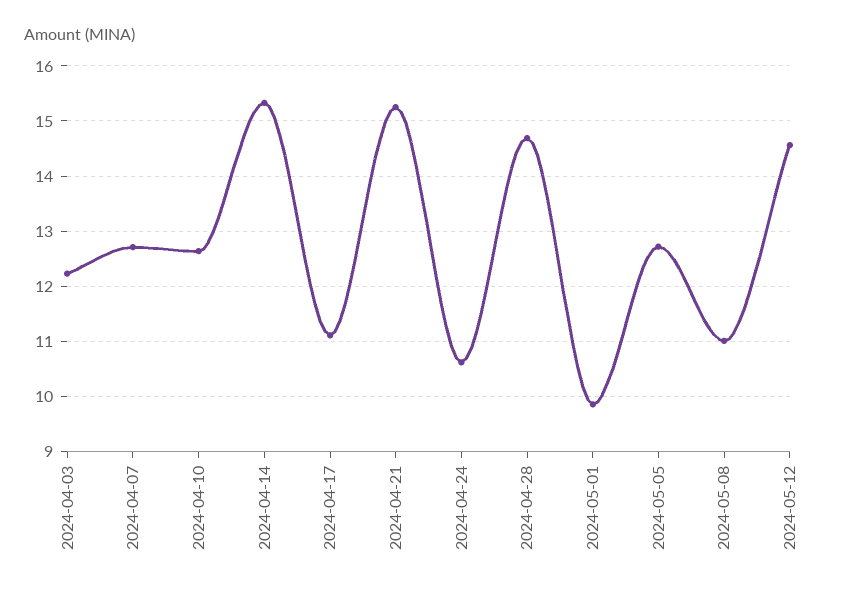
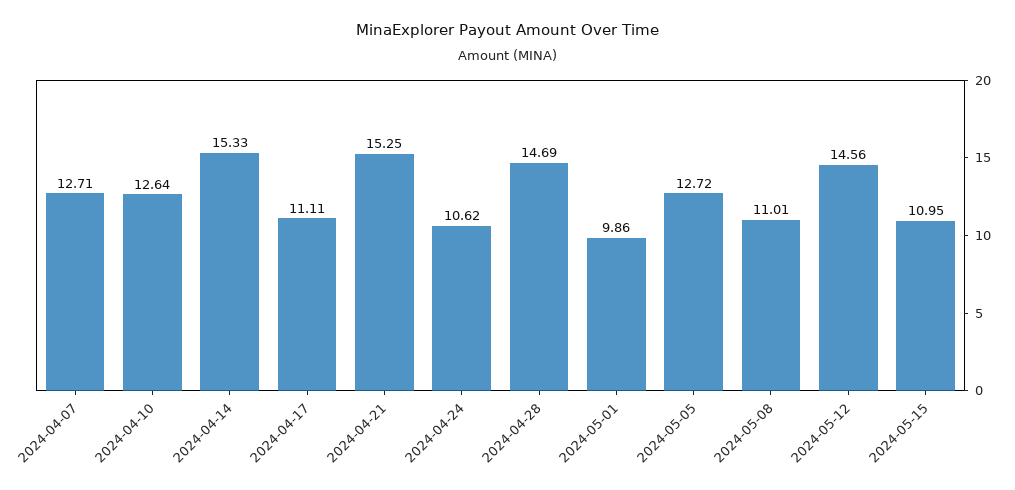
2024-04-03: 12.2 -> none
2024-05-15: none -> 10.95

